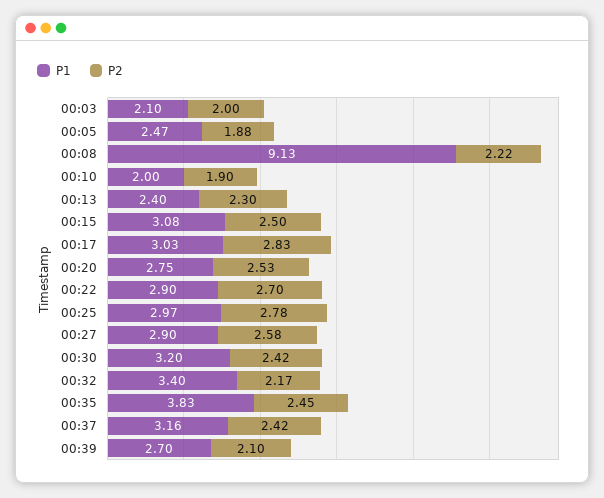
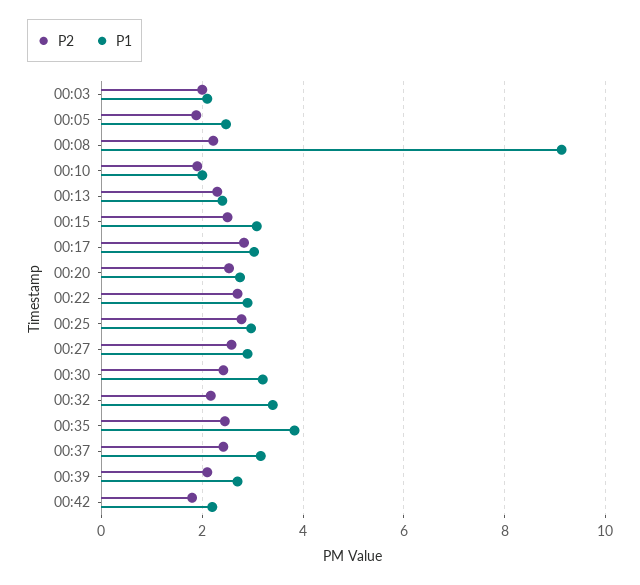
P2, 00:42: none -> 1.8
P1, 00:42: none -> 2.2

